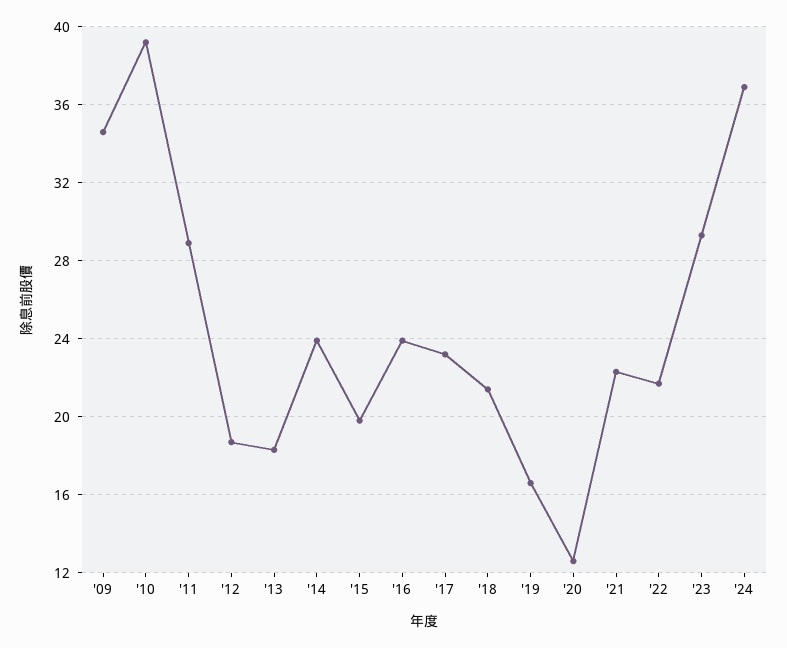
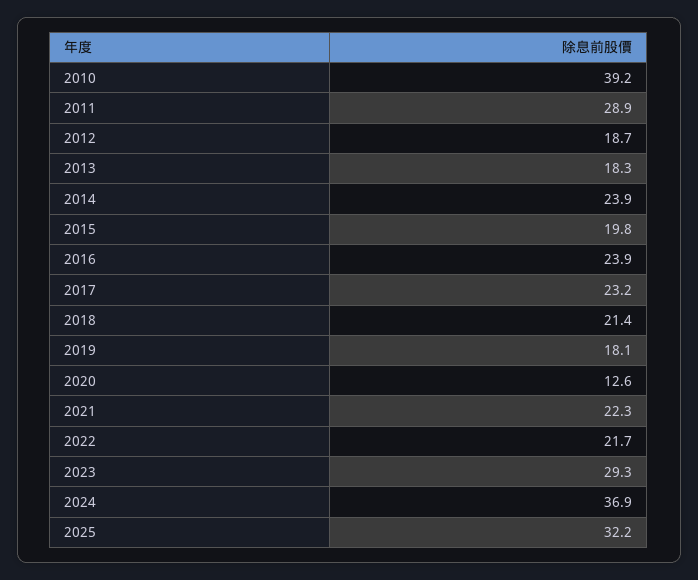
'09: 34.5 -> none
'19: 16.5 -> 18.1
2025: none -> 32.2

